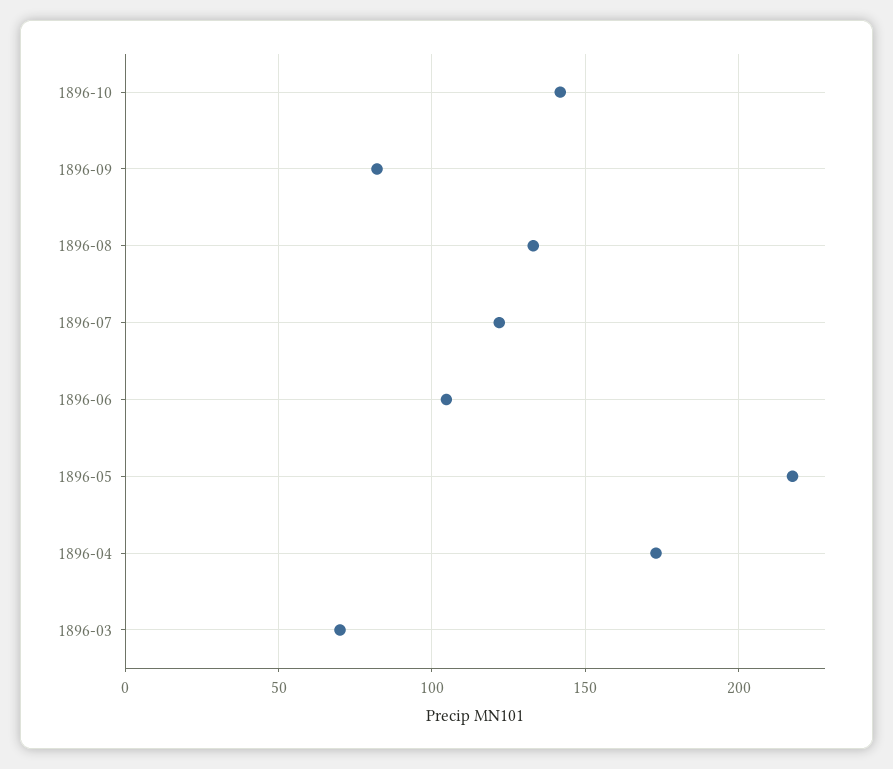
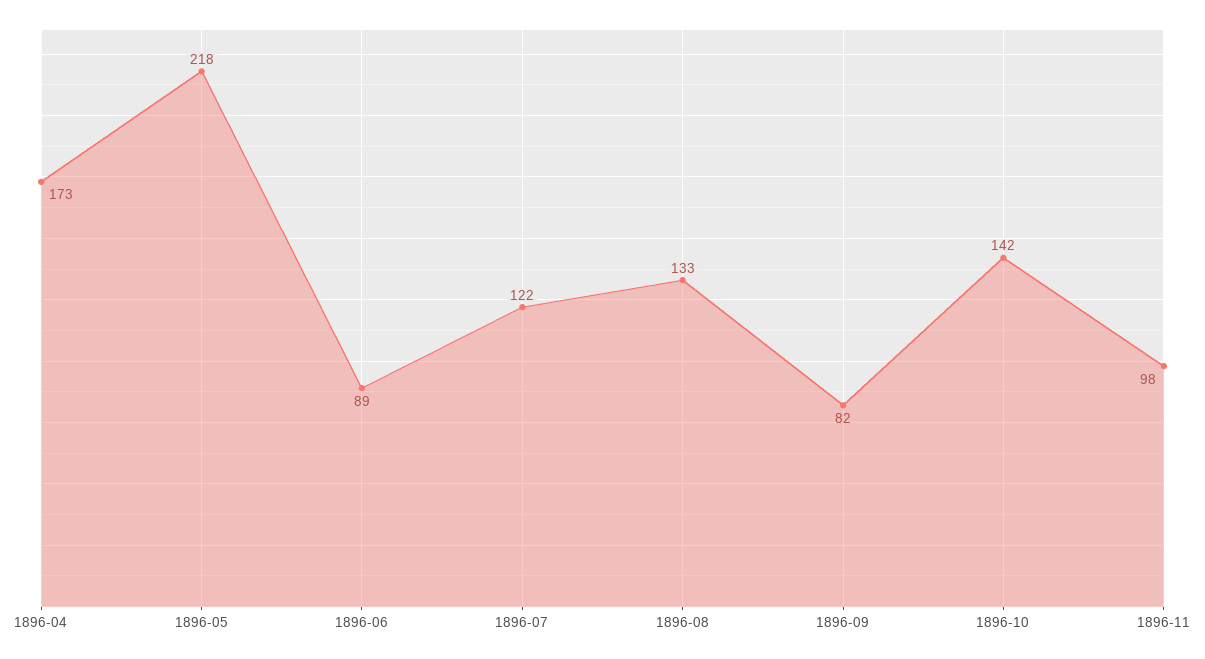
1896-06: 105 -> 89
1896-03: 70 -> none
1896-11: none -> 98

